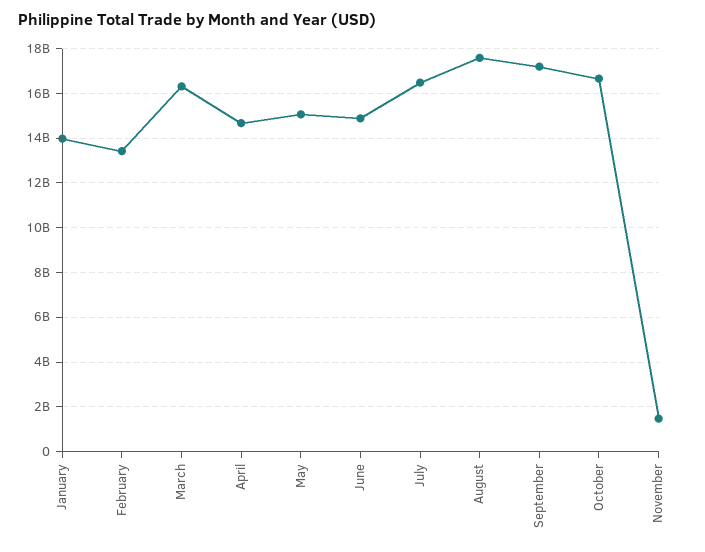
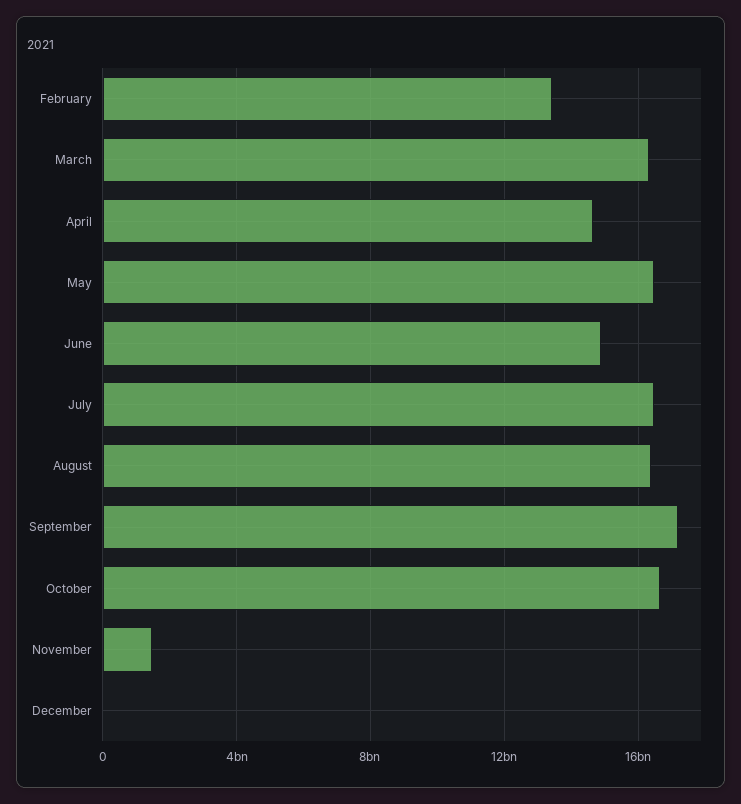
January: 14000000000 -> none
May: 15000000000 -> 16500000000
August: 17500000000 -> 16500000000
December: none -> 0

